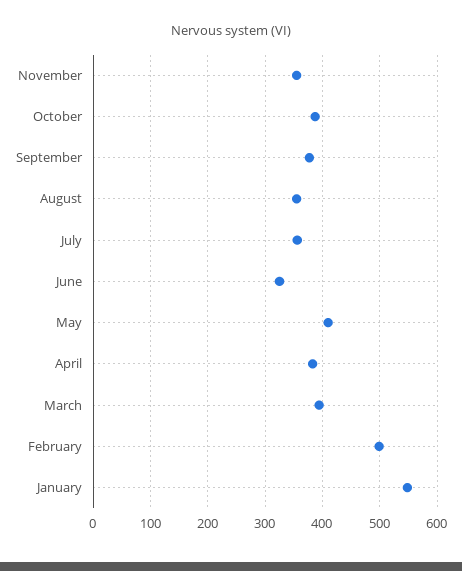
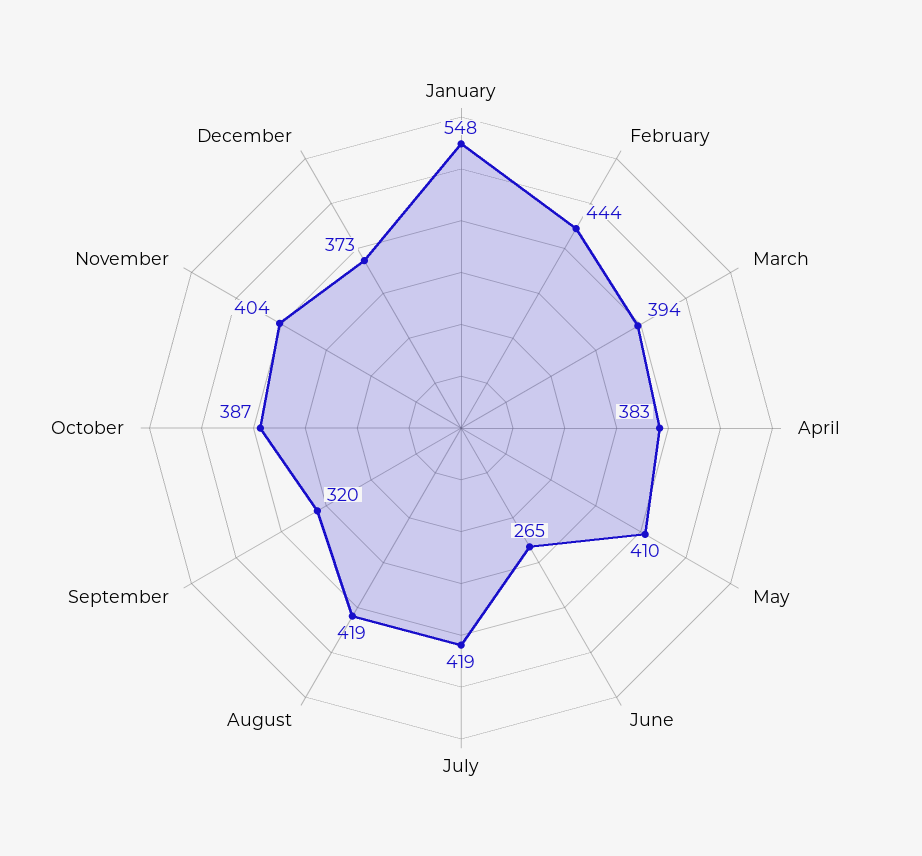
November: 360 -> 404
September: 380 -> 320
August: 360 -> 419
July: 360 -> 419
June: 320 -> 265
February: 500 -> 444
December: none -> 373

